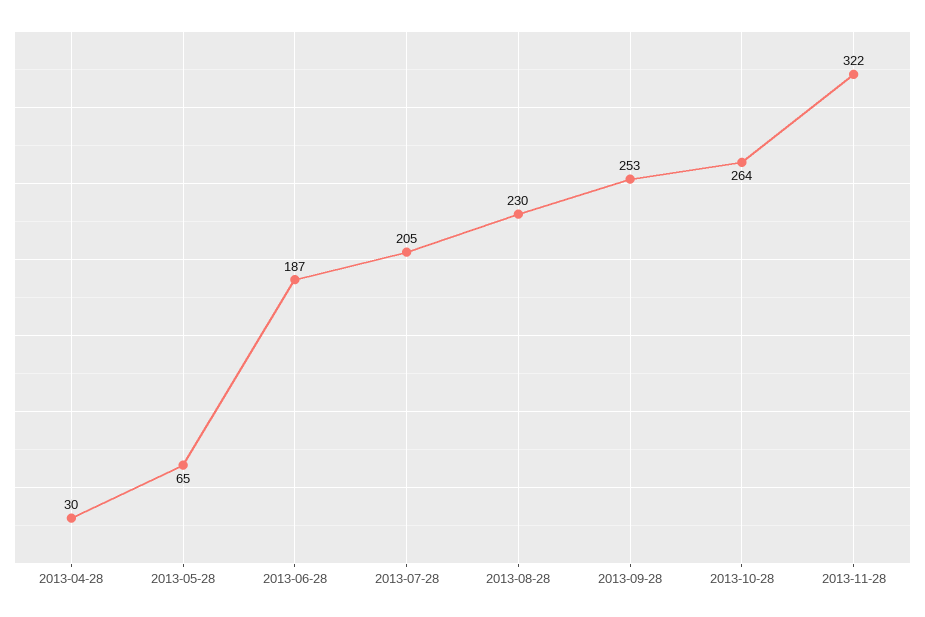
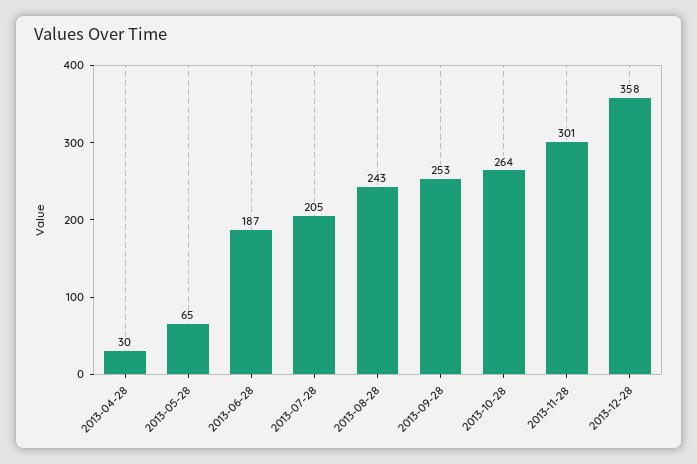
2013-08-28: 230 -> 243
2013-11-28: 322 -> 301
2013-12-28: none -> 358

